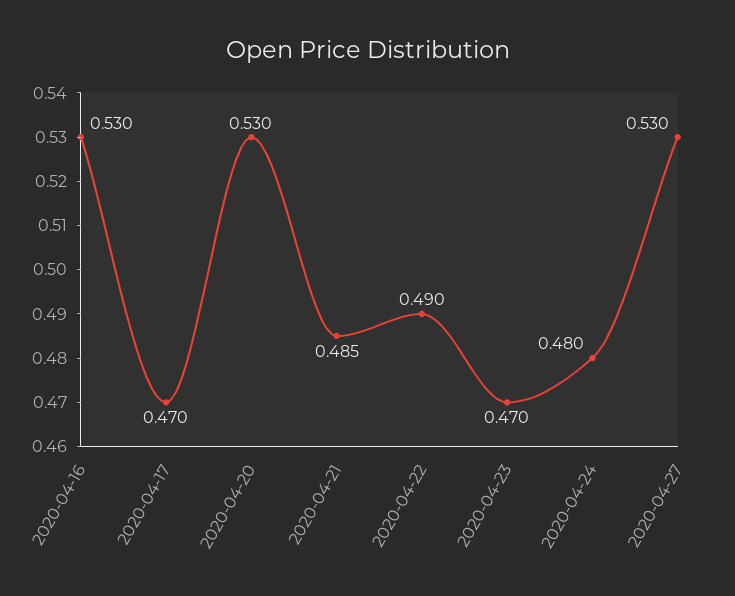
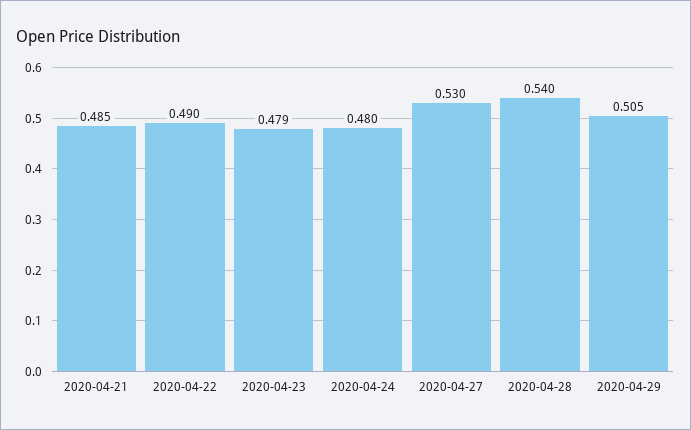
2020-04-16: 0.53 -> none
2020-04-17: 0.47 -> none
2020-04-20: 0.53 -> none
2020-04-23: 0.47 -> 0.479
2020-04-28: none -> 0.54
2020-04-29: none -> 0.505

